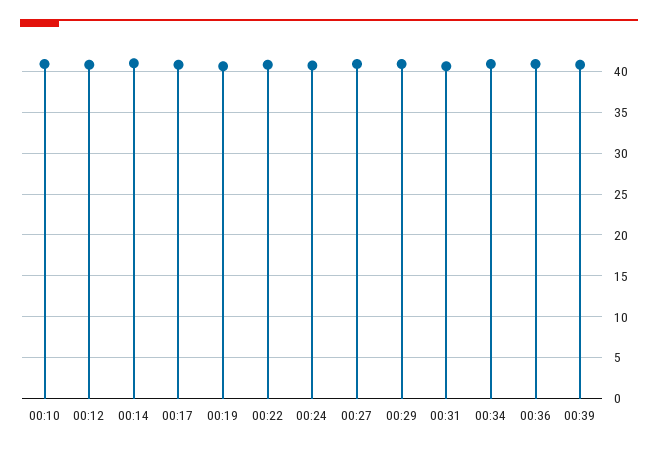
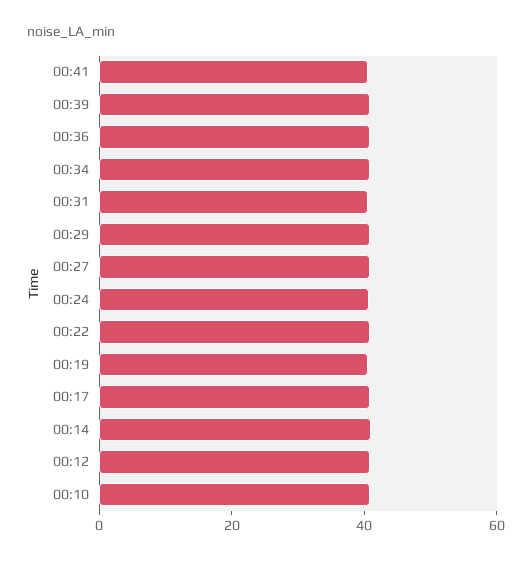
00:41: none -> 40

